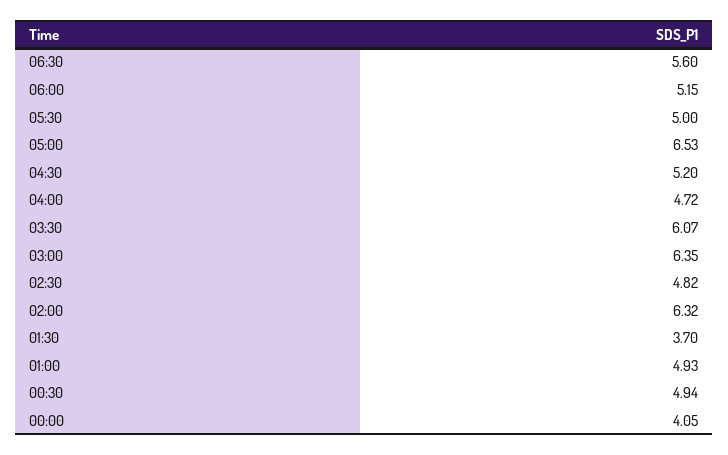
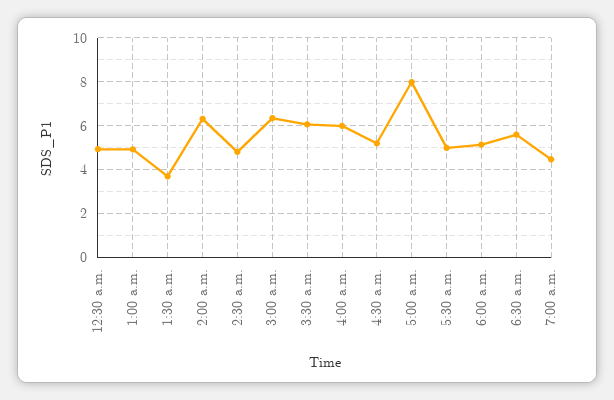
05:00: 6.53 -> 8
04:00: 4.72 -> 6
00:00: 4.05 -> none
7:00 a.m.: none -> 4.5

